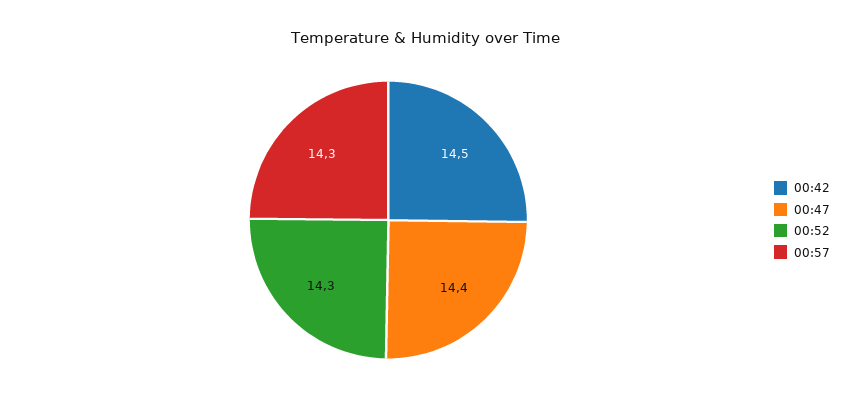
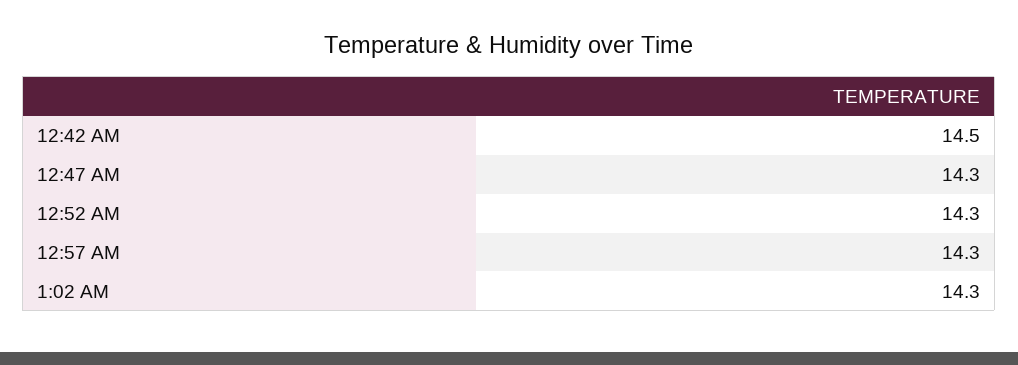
00:47: 14.4 -> 14.3
1:02 AM: none -> 14.3

